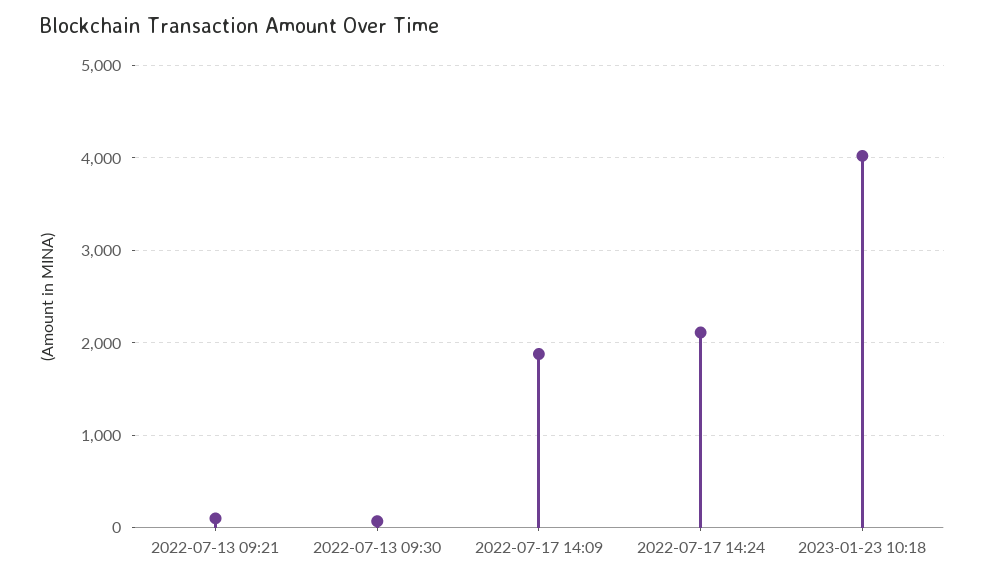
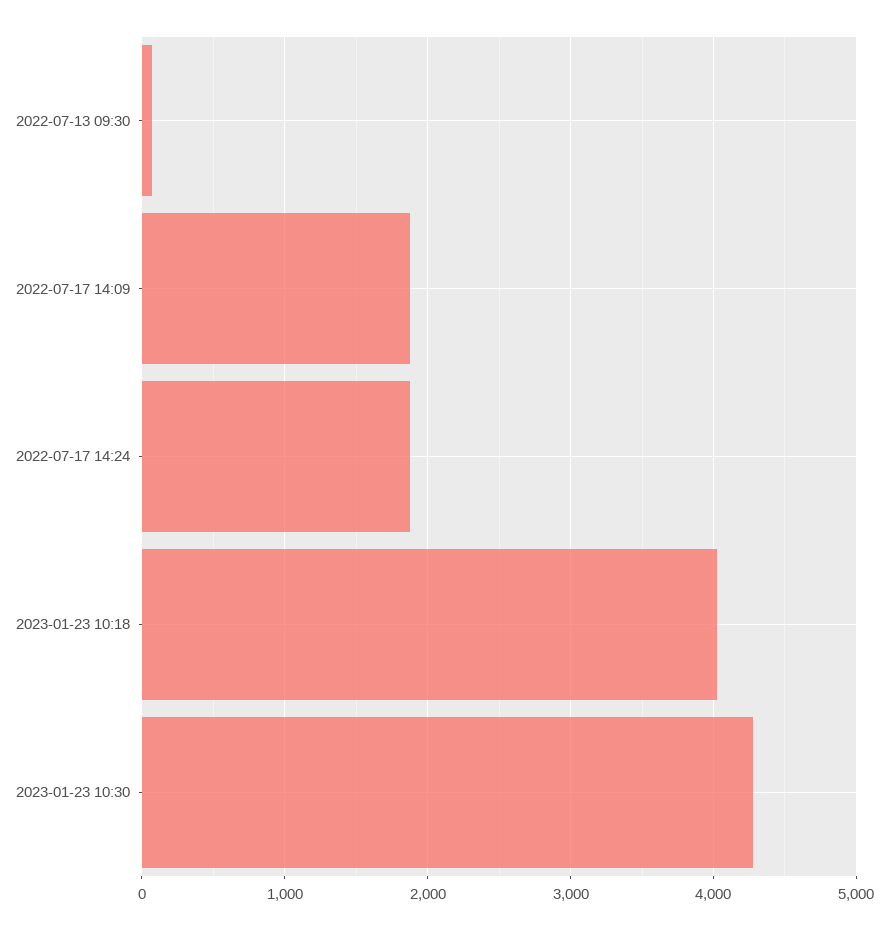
2022-07-13 09:21: 100 -> none
2022-07-17 14:24: 2100 -> 1900
2023-01-23 10:30: none -> 4300

